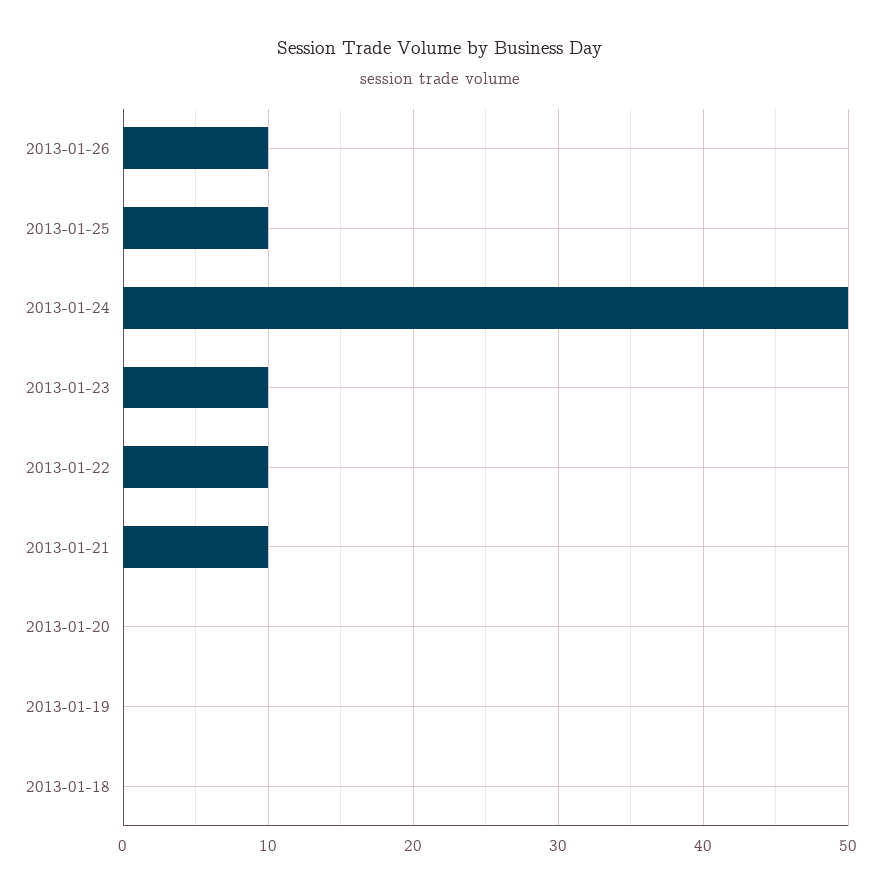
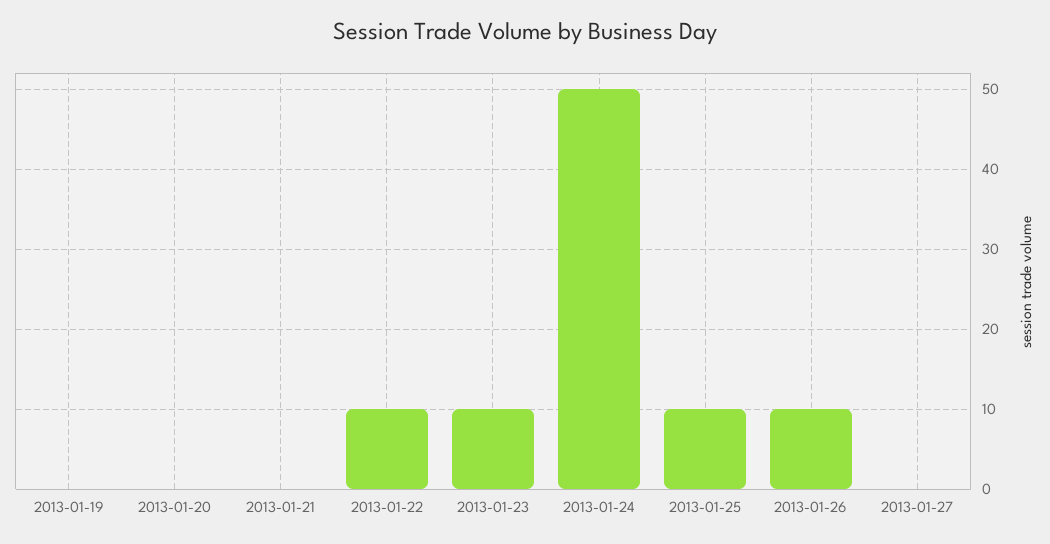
2013-01-21: 10 -> 0
2013-01-18: 0 -> none
2013-01-27: none -> 0

